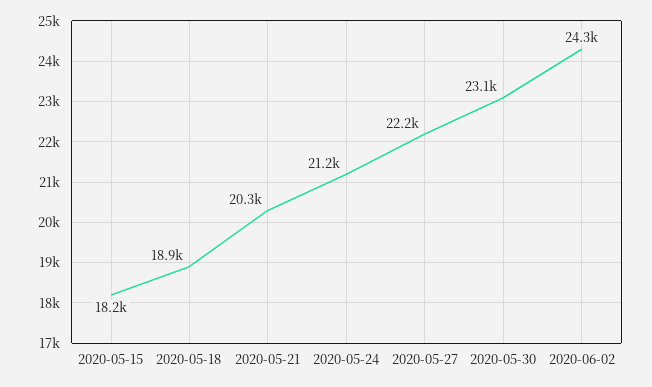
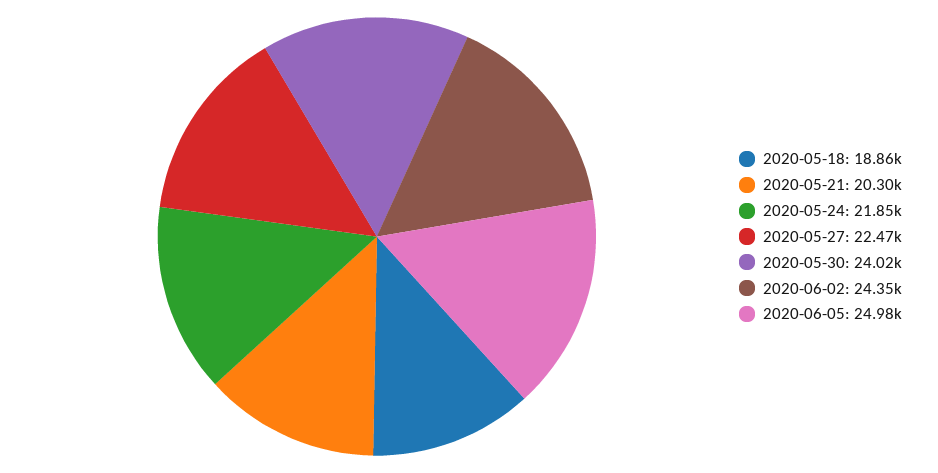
2020-05-15: 18200 -> none
2020-05-24: 21200 -> 21850
2020-05-27: 22200 -> 22470
2020-05-30: 23100 -> 24020
2020-06-05: none -> 24980

